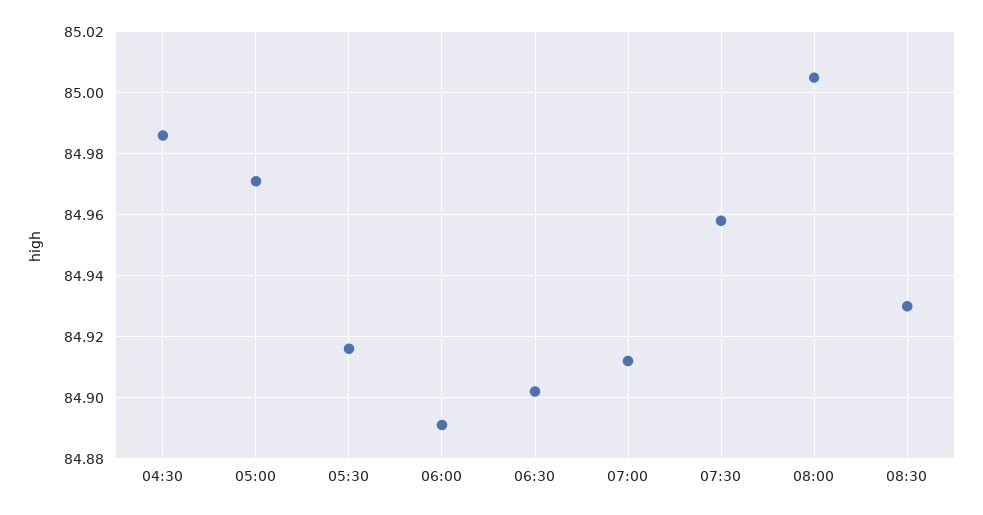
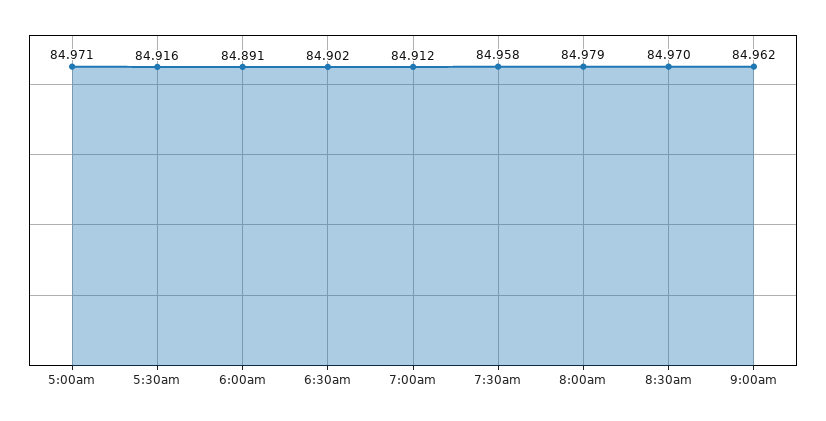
04:30: 84.985 -> none
08:00: 85.005 -> 84.979
08:30: 84.93 -> 84.97
9:00am: none -> 84.962

